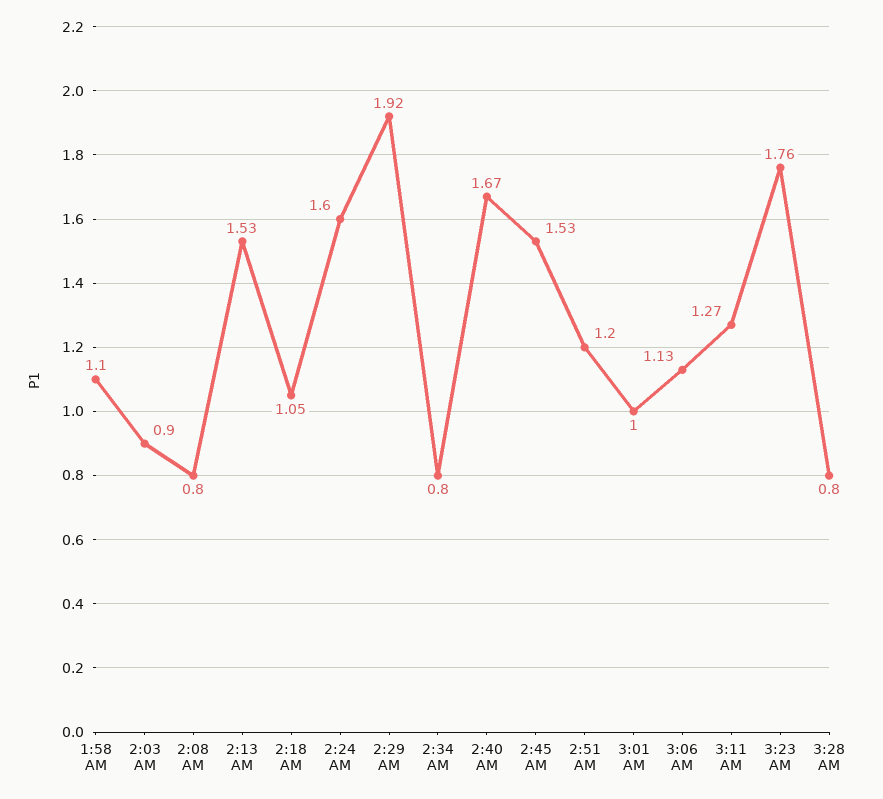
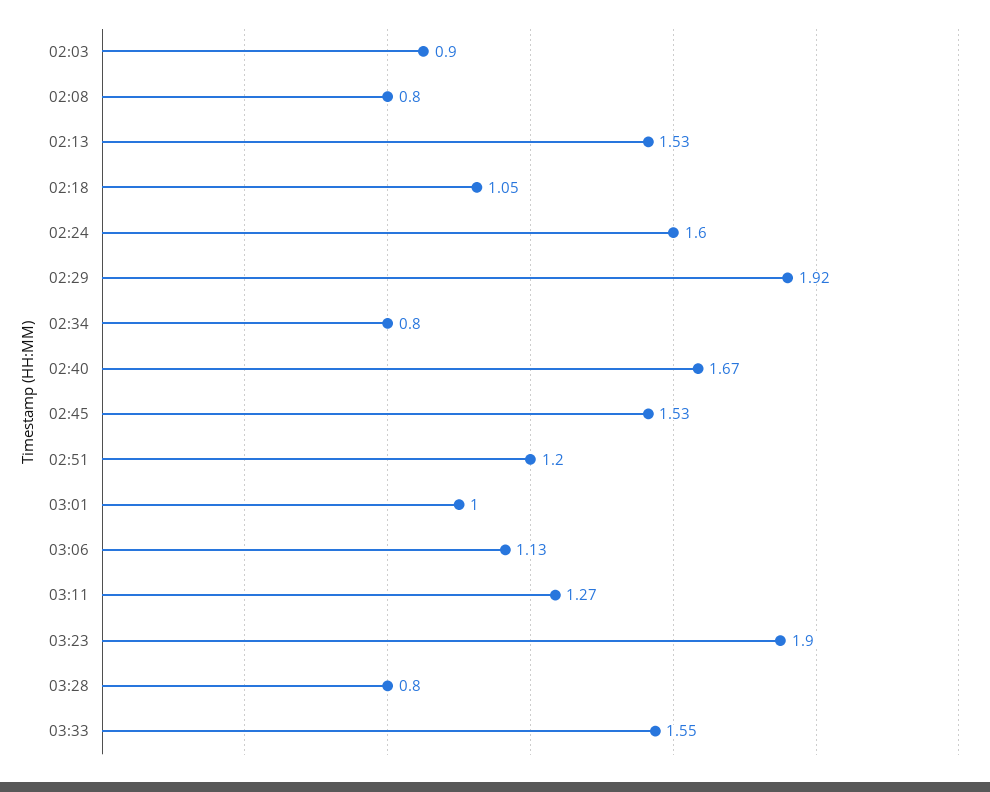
1:58 AM: 1.1 -> none
3:23 AM: 1.76 -> 1.9
03:33: none -> 1.55

